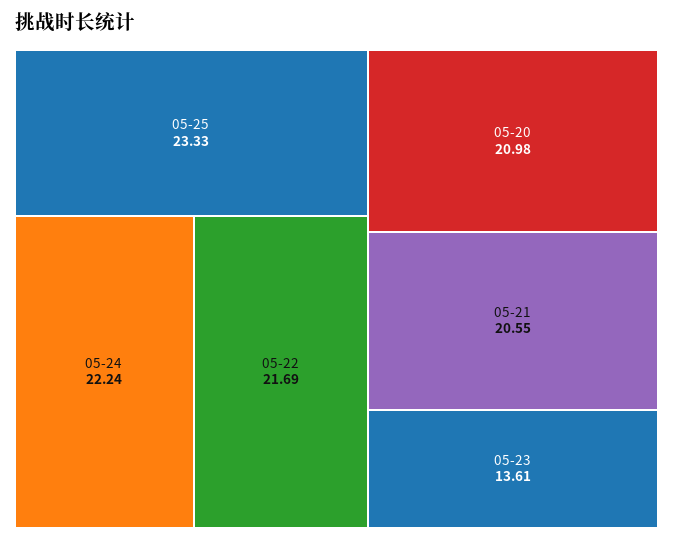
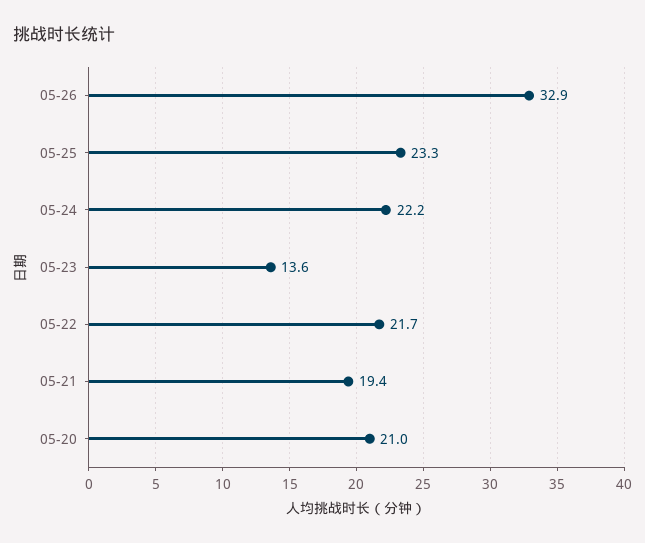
05-21: 20.55 -> 19.4
05-26: none -> 32.9

